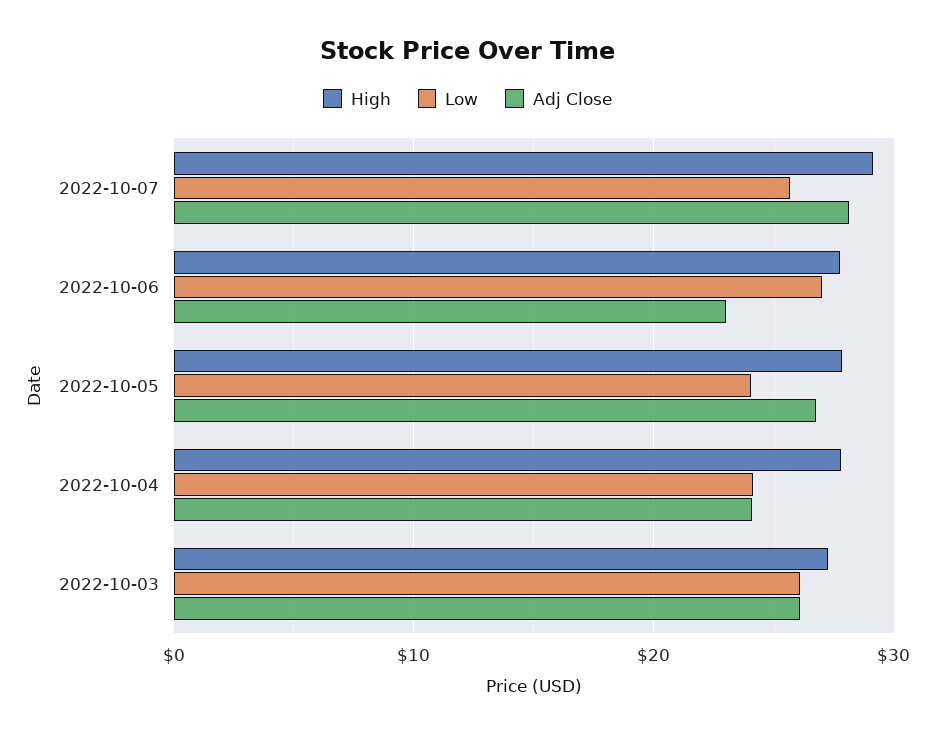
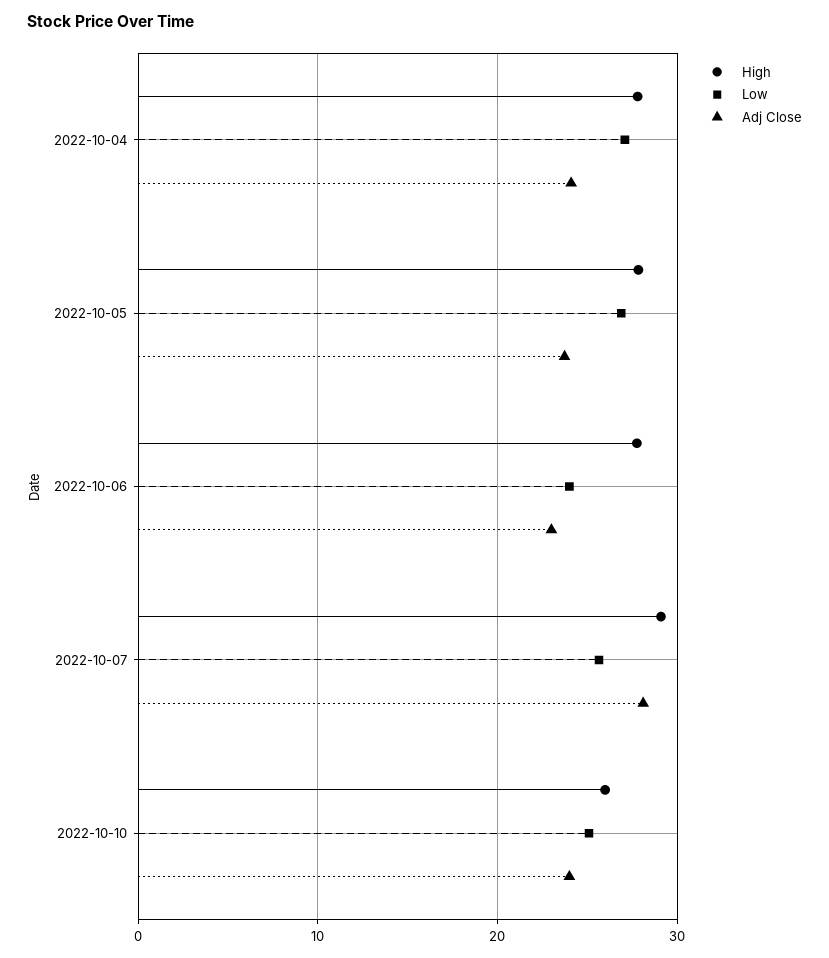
Low, 2022-10-06: 27 -> 24
Low, 2022-10-05: 24 -> 27
Adj Close, 2022-10-05: 27 -> 24
Low, 2022-10-04: 24 -> 27
High, 2022-10-03: 27 -> none
Low, 2022-10-03: 26 -> none
Adj Close, 2022-10-03: 26 -> none
High, 2022-10-10: none -> 26
Low, 2022-10-10: none -> 25
Adj Close, 2022-10-10: none -> 24

